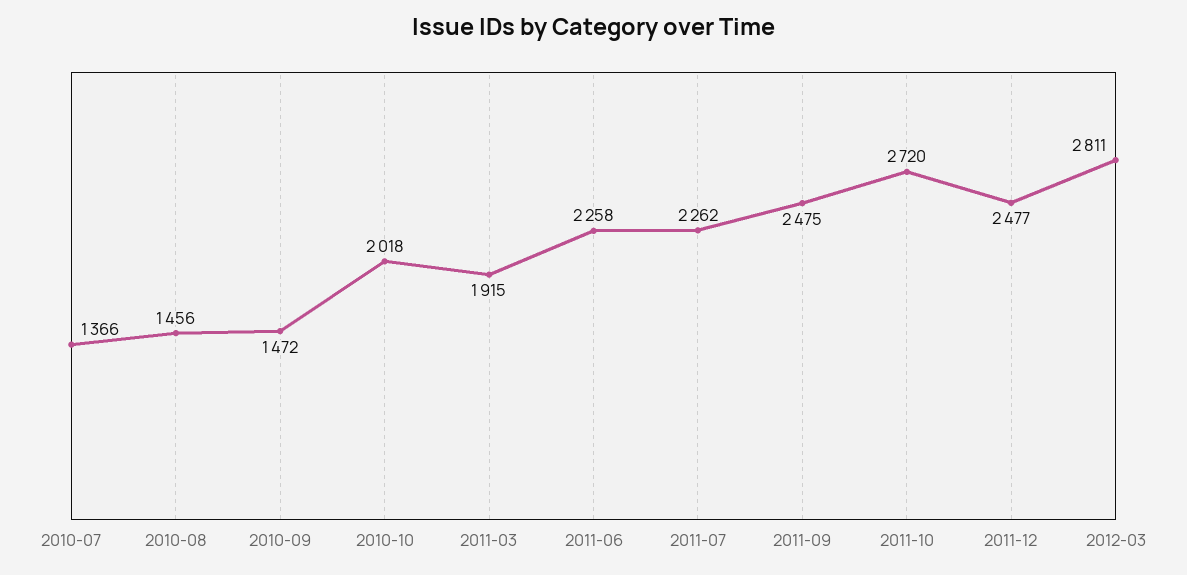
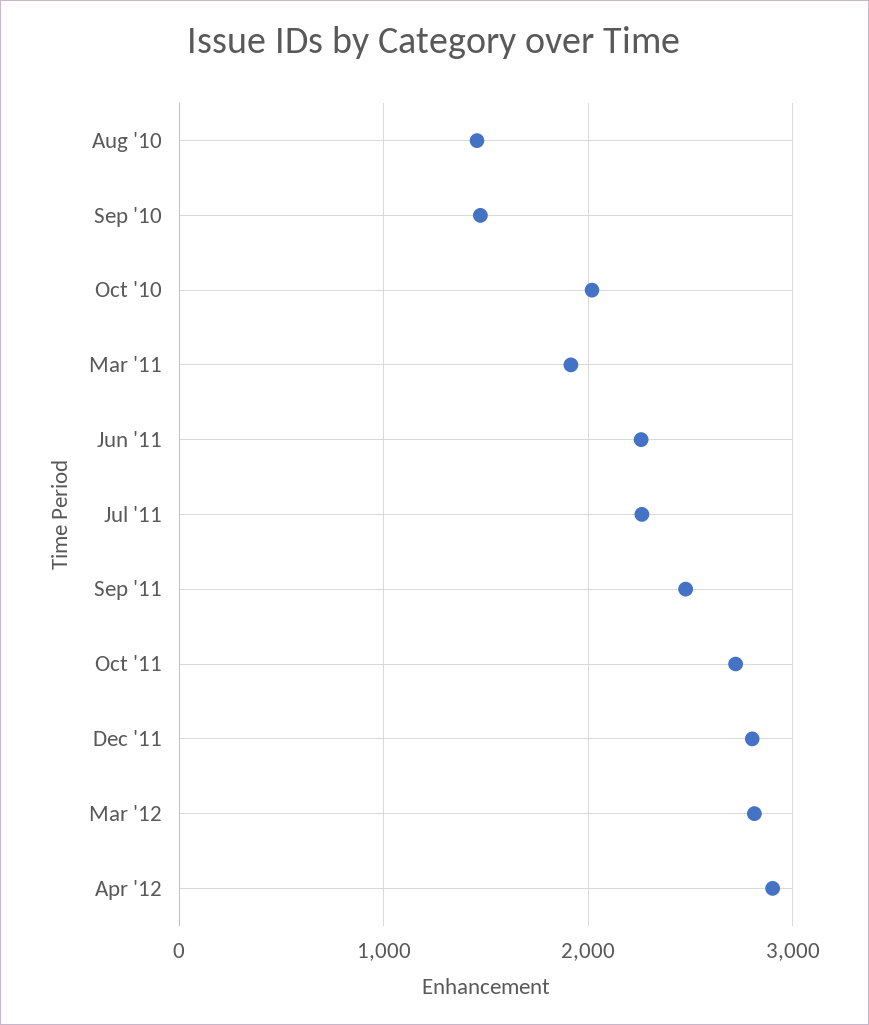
2010-07: 1366 -> none
2011-12: 2477 -> 2800
Apr '12: none -> 2900

